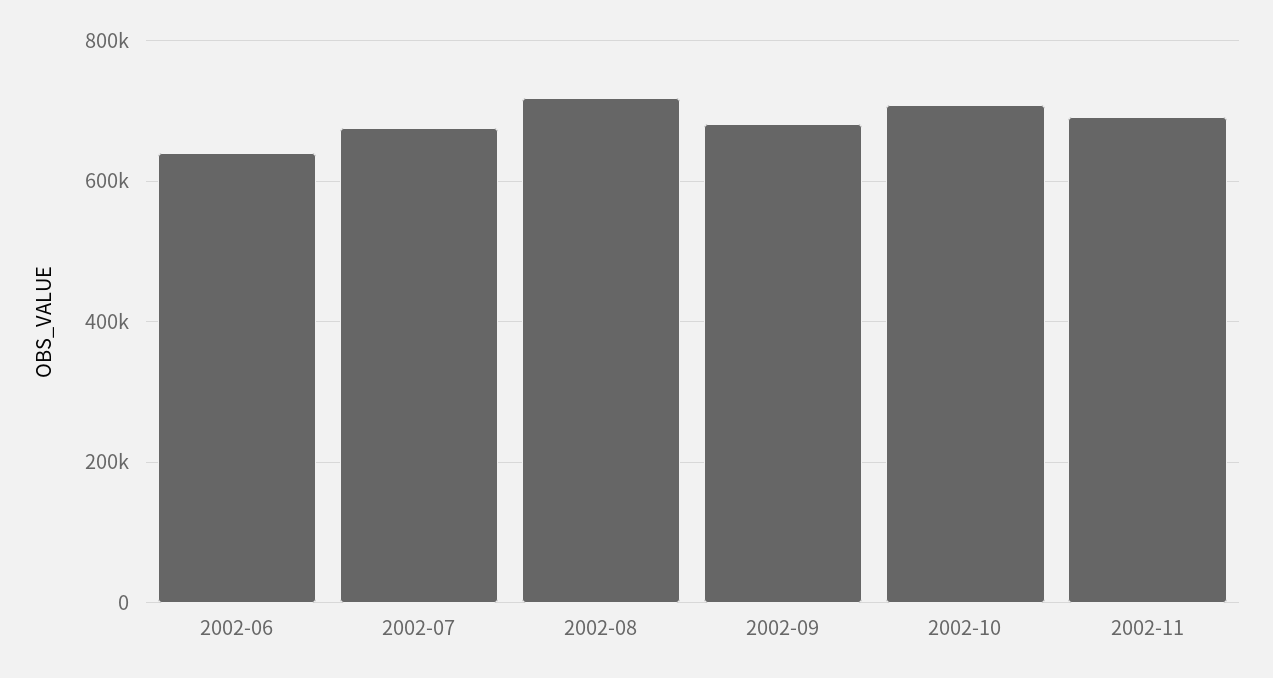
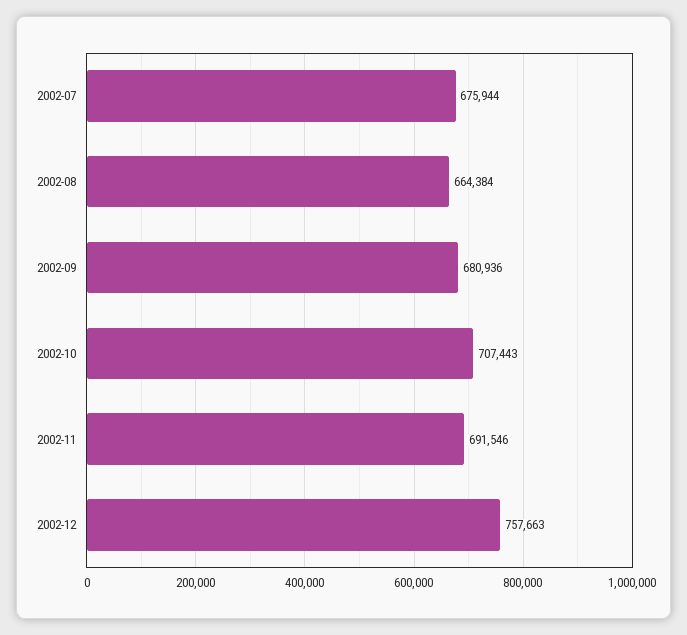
2002-06: 640000 -> none
2002-08: 720000 -> 664384
2002-12: none -> 757663

